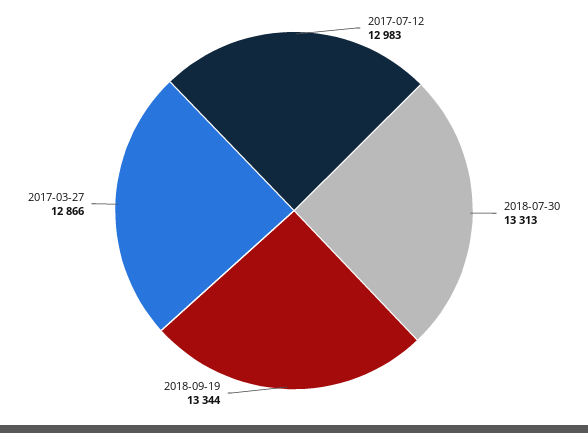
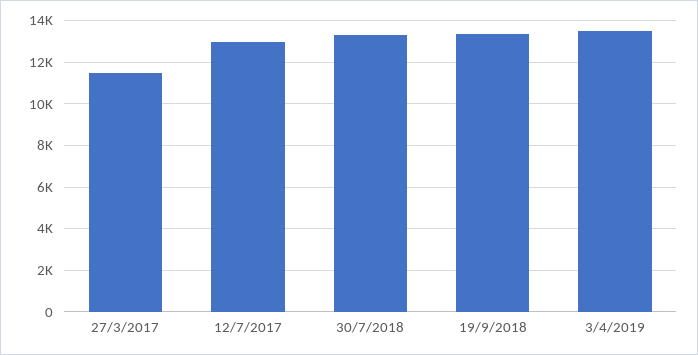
2017-03-27: 12866 -> 11500
3/4/2019: none -> 13500

